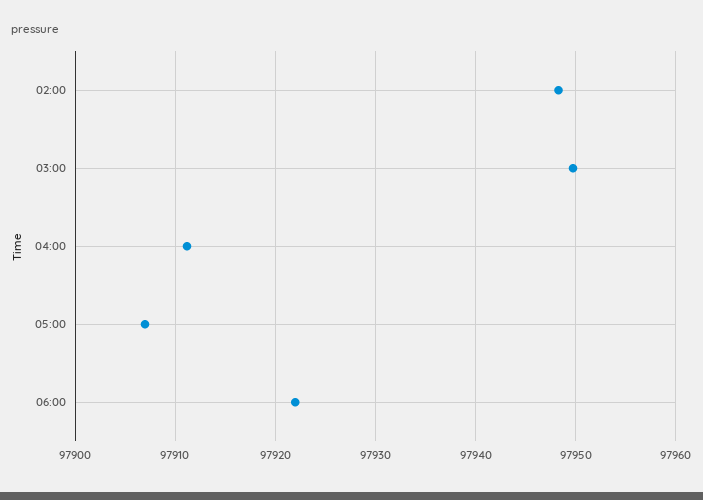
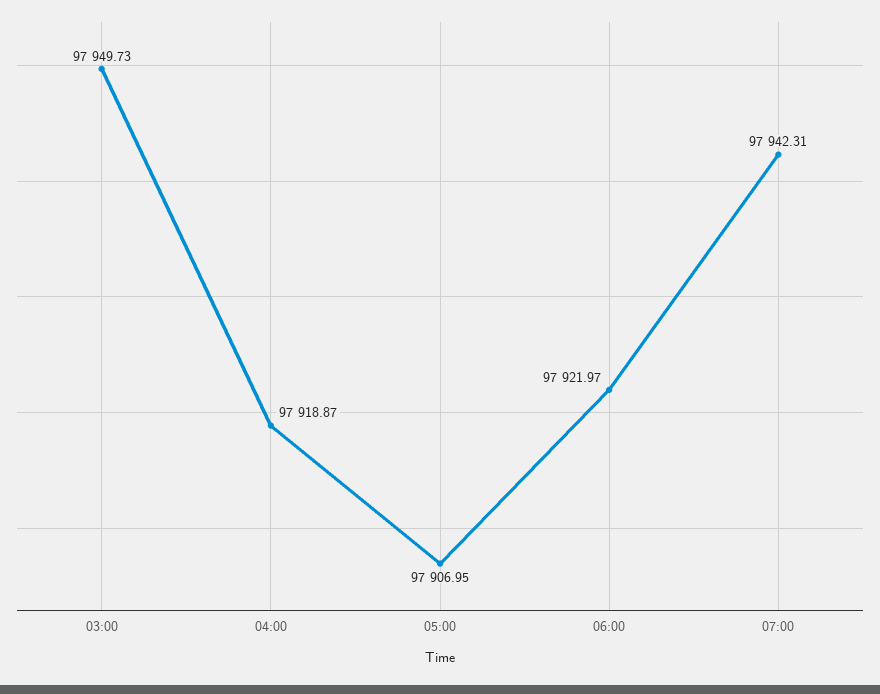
02:00: 97948 -> none
04:00: 97911 -> 97918.87
07:00: none -> 97942.31

